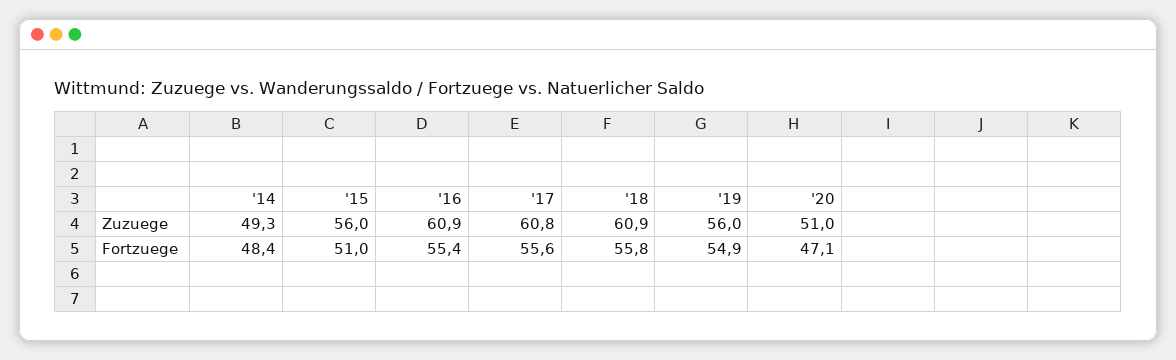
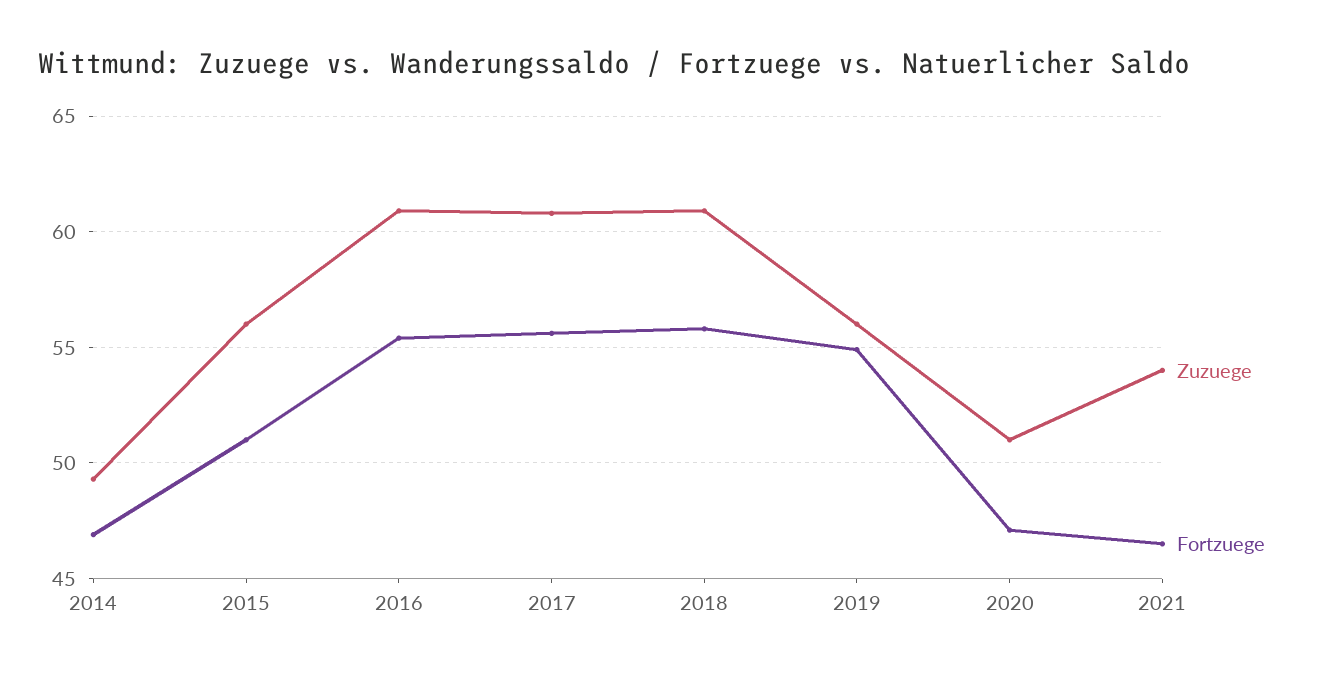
Fortzuege, '14: 48.4 -> 47
Zuzuege, 2021: none -> 54
Fortzuege, 2021: none -> 46.5

